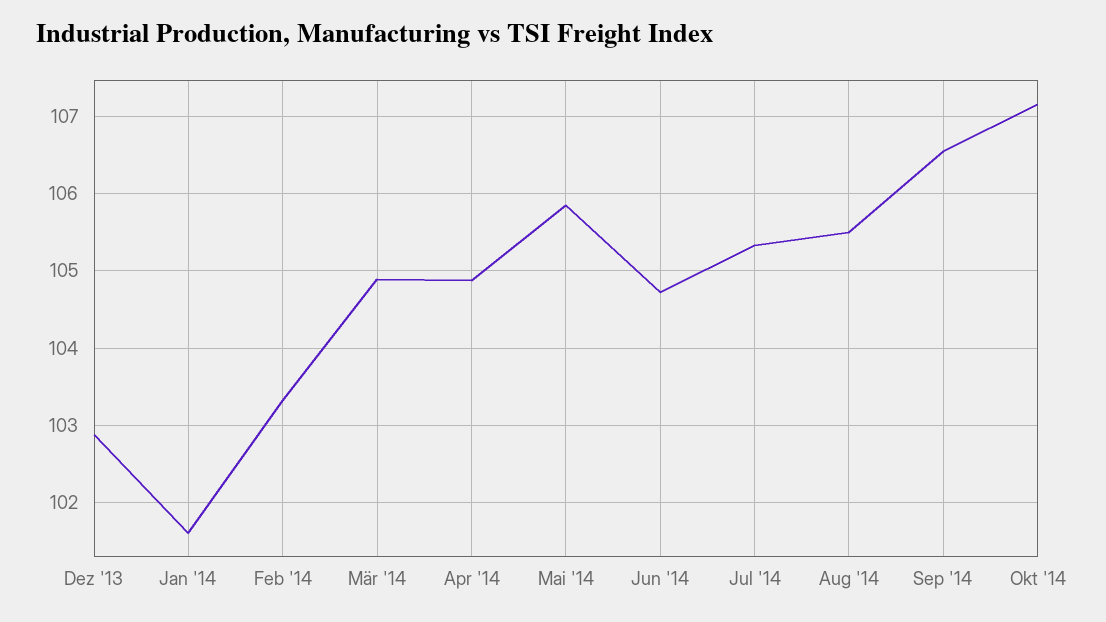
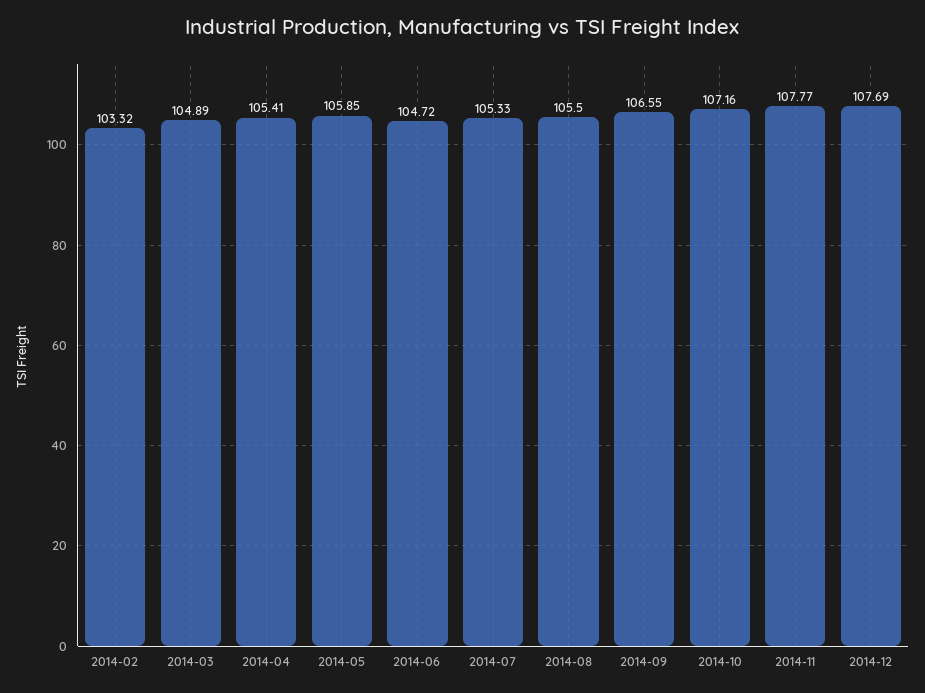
Dez '13: 102.9 -> none
Jan '14: 101.6 -> none
Apr '14: 104.9 -> 105.41
2014-11: none -> 107.77
2014-12: none -> 107.69

